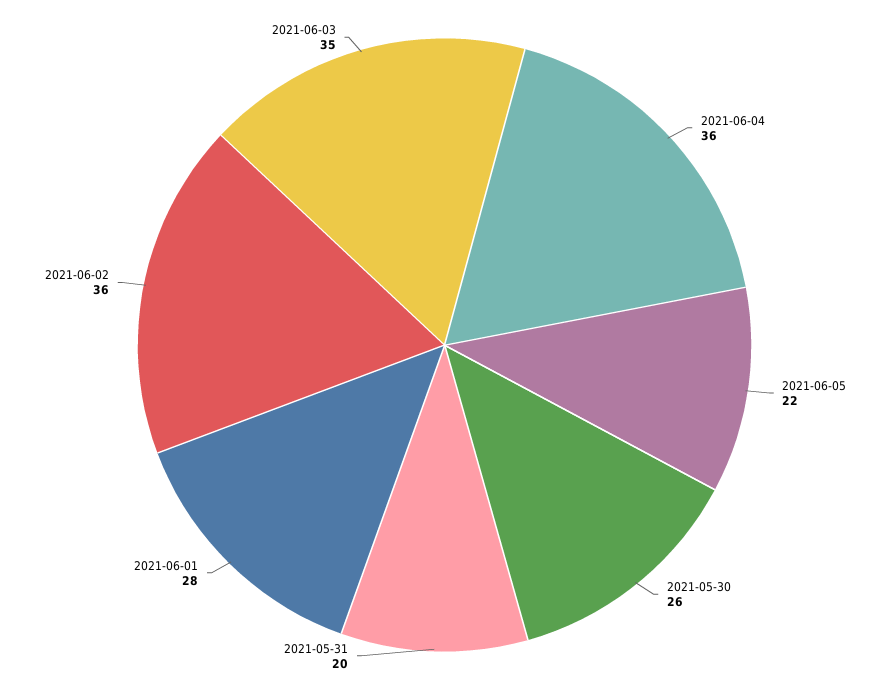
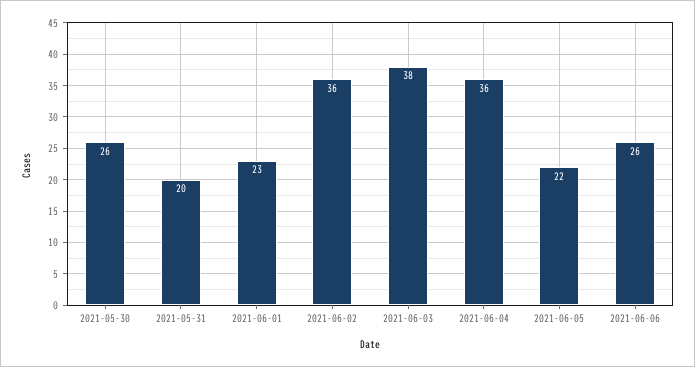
2021-06-01: 28 -> 23
2021-06-03: 35 -> 38
2021-06-06: none -> 26

